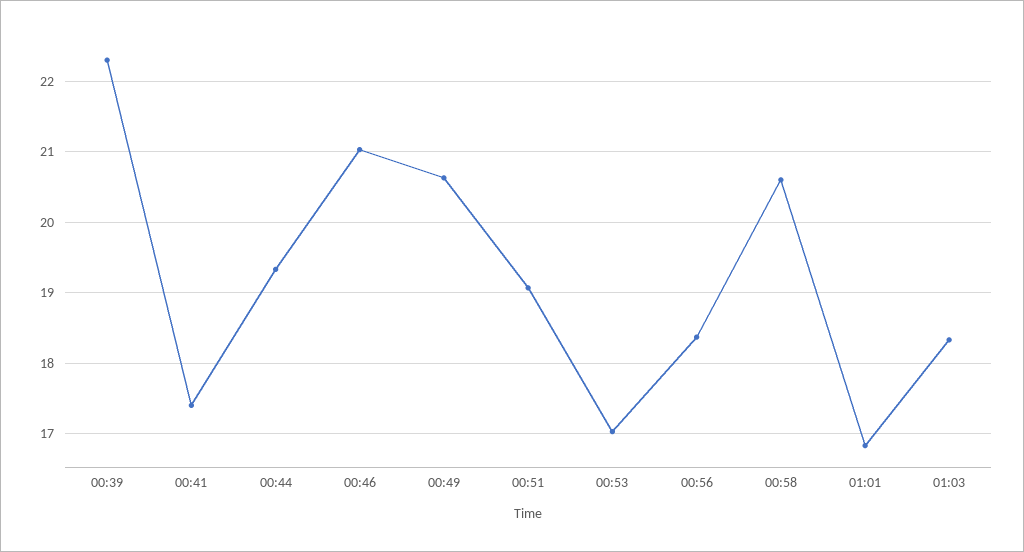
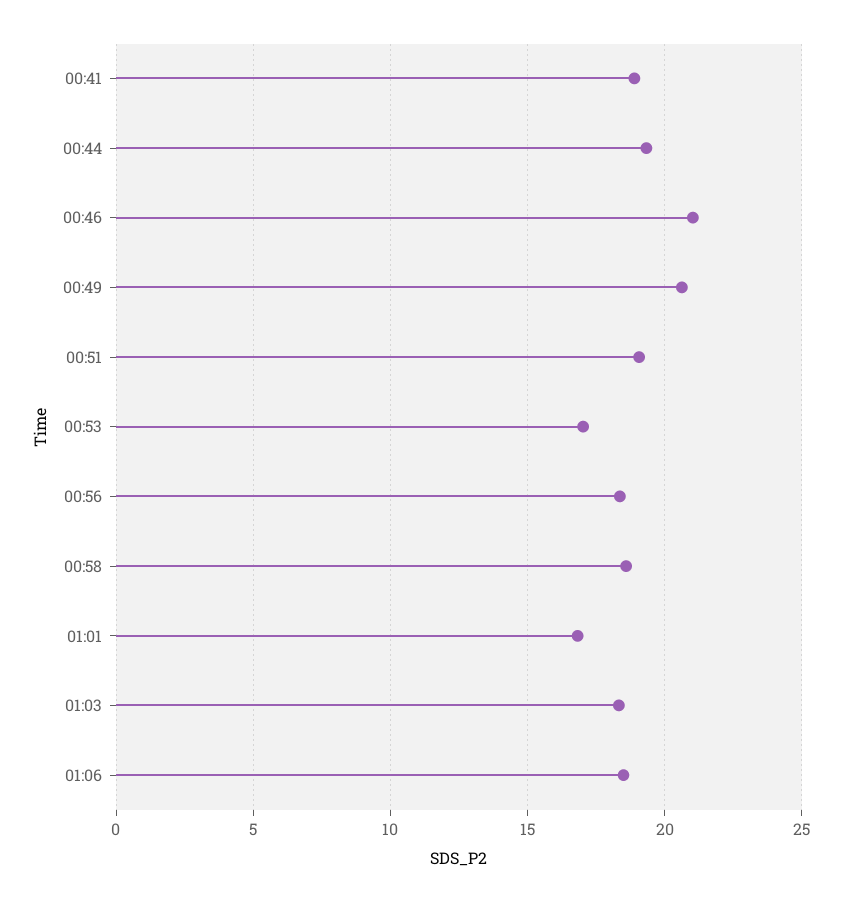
00:39: 22.3 -> none
00:41: 17.4 -> 19
00:58: 20.6 -> 18.5
01:06: none -> 18.5

